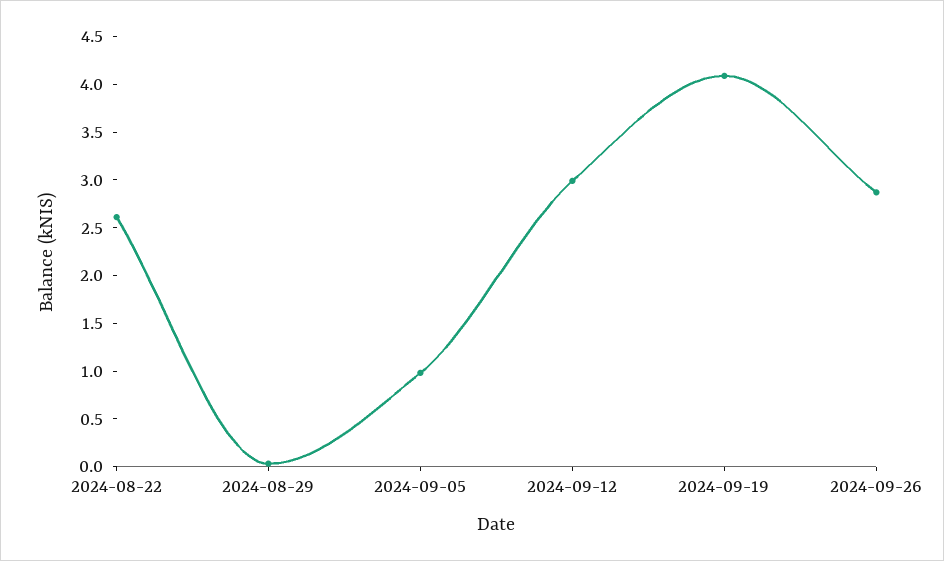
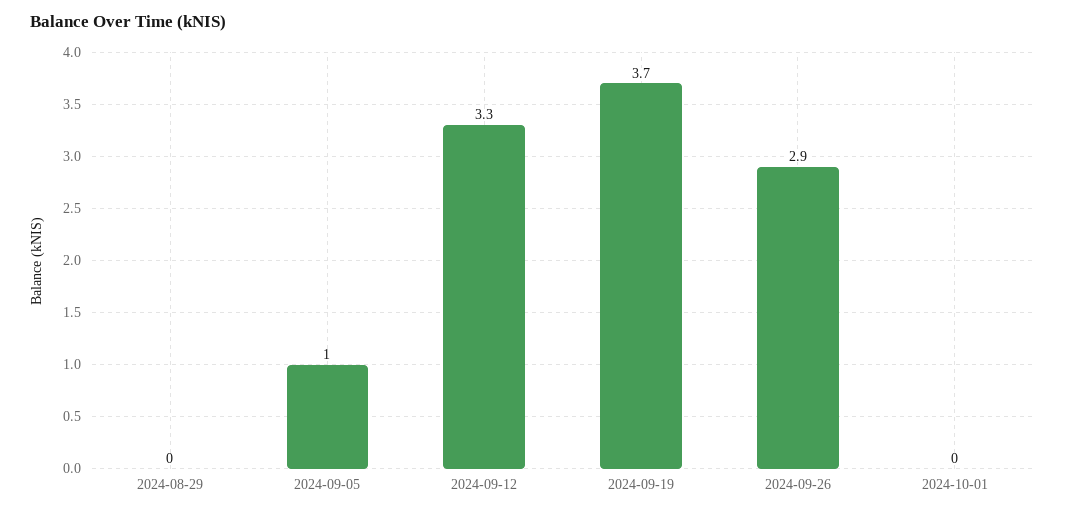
2024-08-22: 2.6 -> none
2024-09-12: 3 -> 3.3
2024-09-19: 4.1 -> 3.7
2024-10-01: none -> 0

